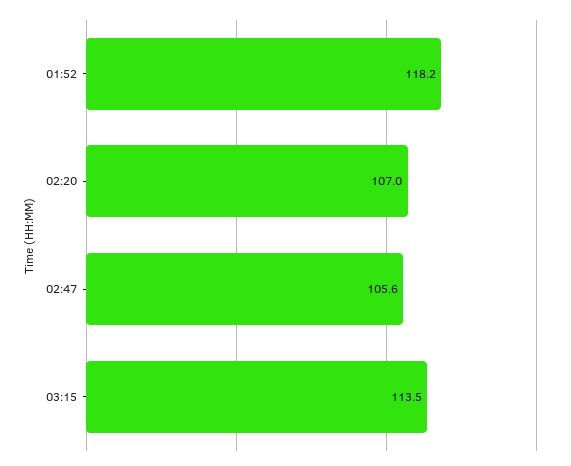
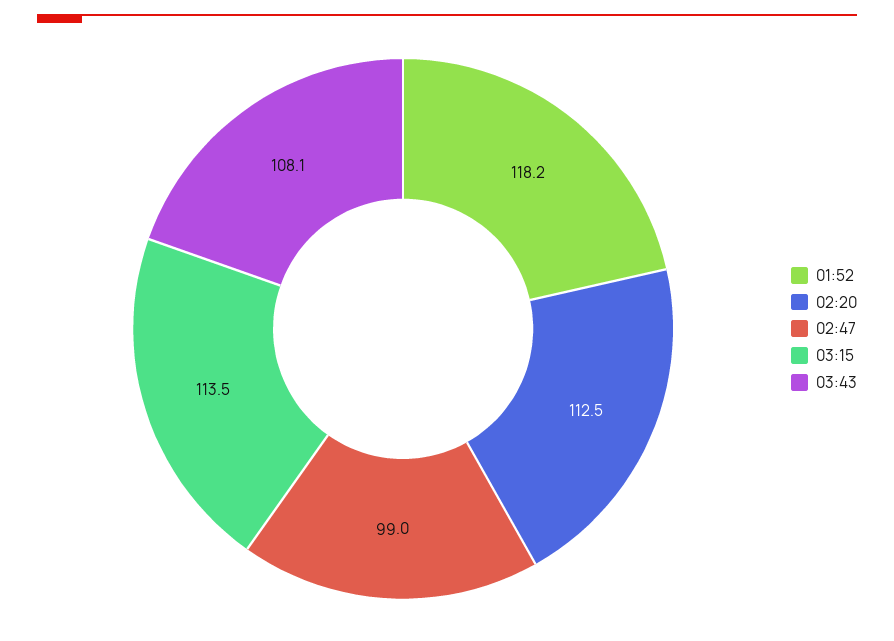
02:20: 107 -> 112.5
02:47: 105.6 -> 99
03:43: none -> 108.1

